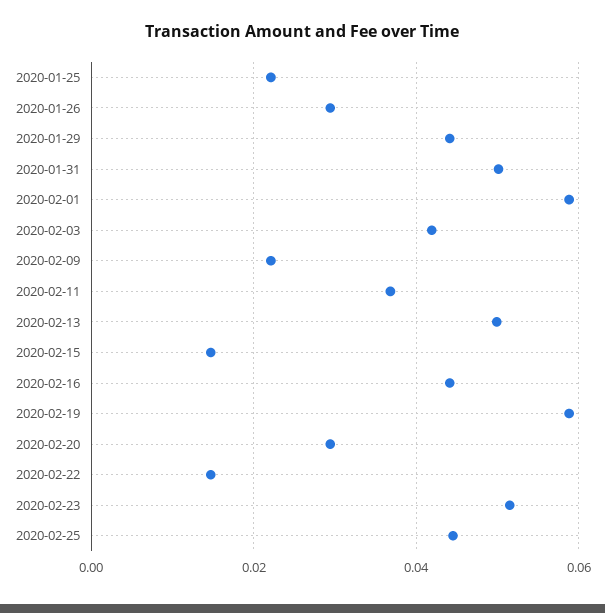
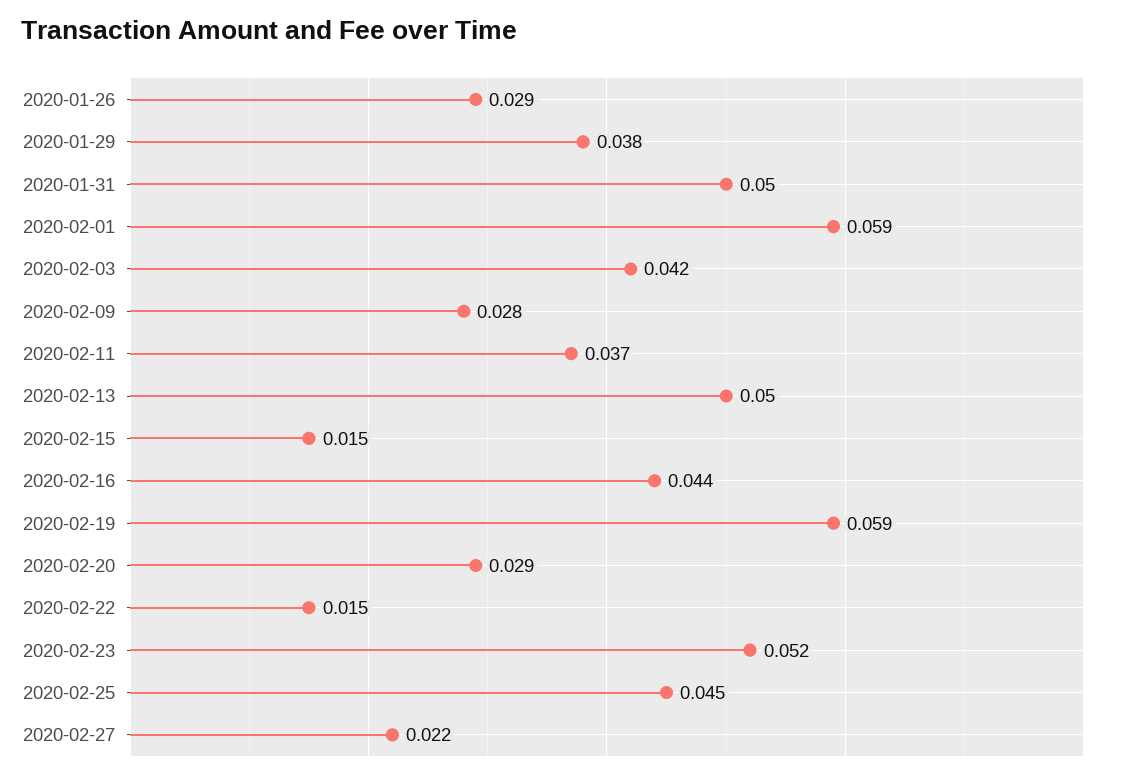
2020-01-25: 0.022 -> none
2020-01-29: 0.044 -> 0.038
2020-02-09: 0.022 -> 0.028
2020-02-27: none -> 0.022

